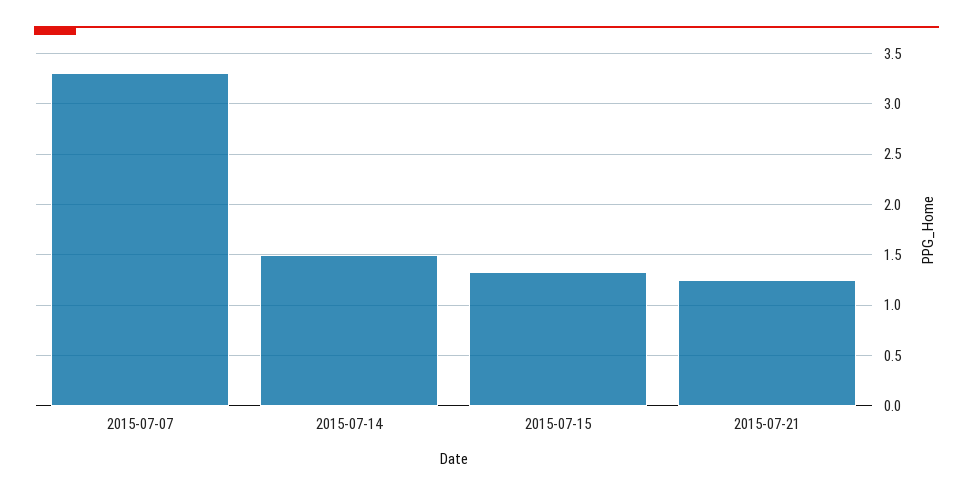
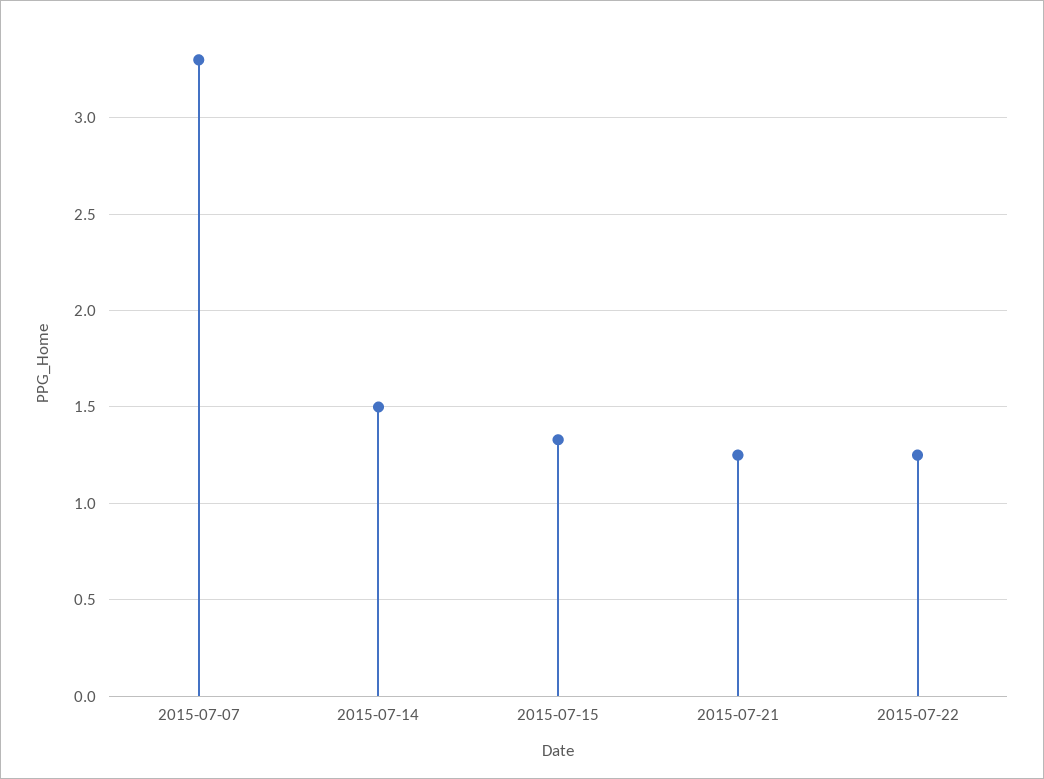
2015-07-22: none -> 1.25

